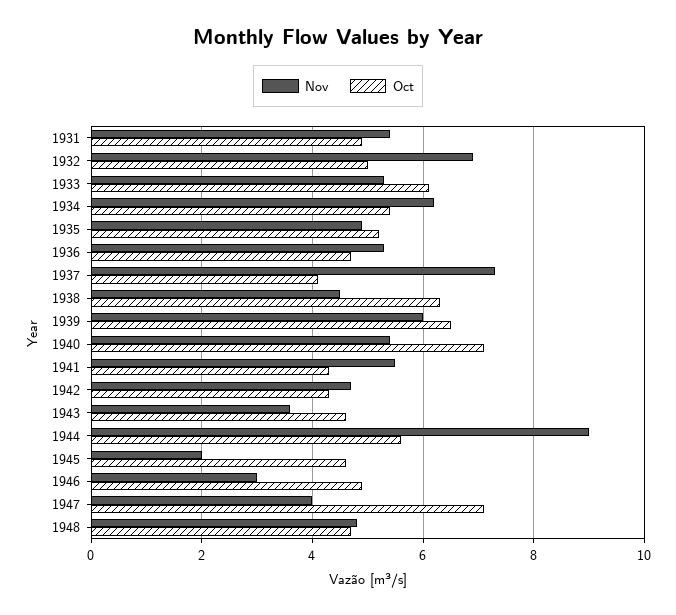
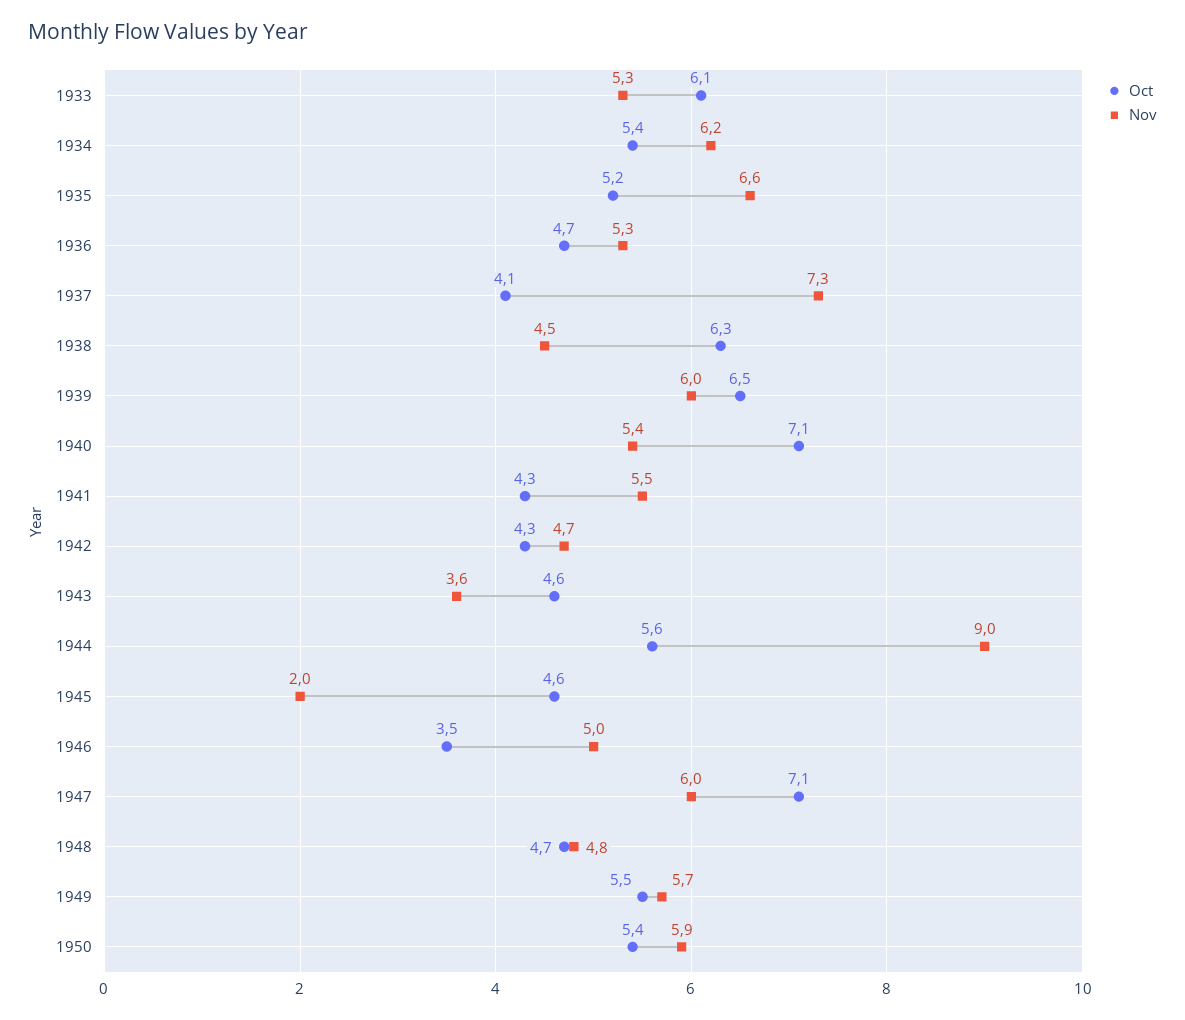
Nov, 1931: 5.5 -> none
Oct, 1931: 5 -> none
Nov, 1932: 7 -> none
Oct, 1932: 5 -> none
Nov, 1935: 5 -> 6.6
Nov, 1946: 3 -> 5
Oct, 1946: 5 -> 3.5
Nov, 1947: 4 -> 6
Oct, 1949: none -> 5.5
Nov, 1949: none -> 5.7
Oct, 1950: none -> 5.4
Nov, 1950: none -> 5.9

